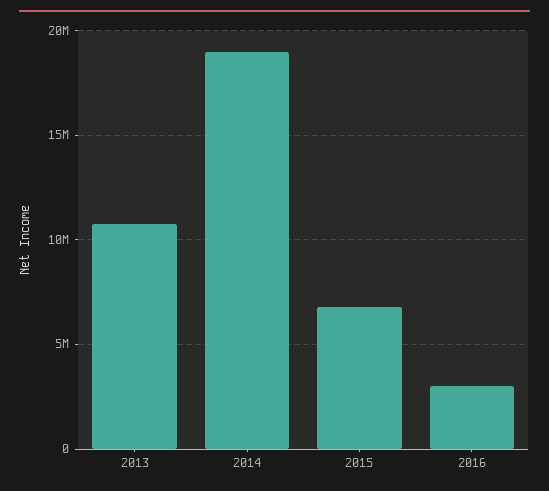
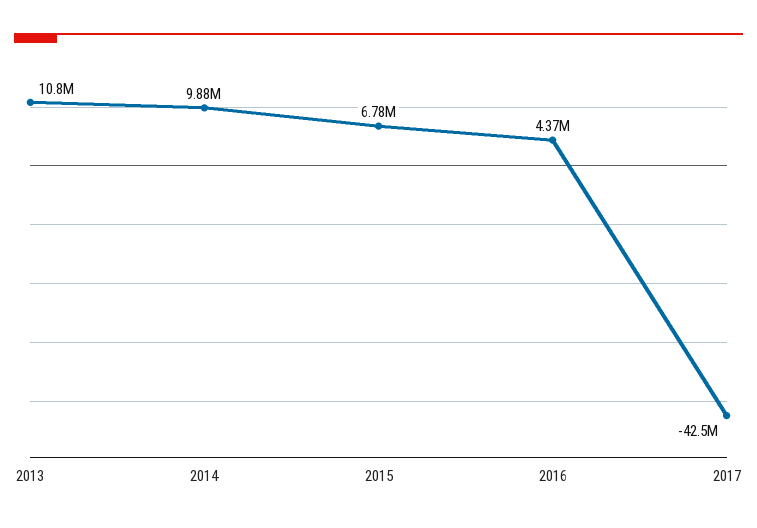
2014: 19000000 -> 9880000
2016: 3000000 -> 4370000
2017: none -> -42500000

